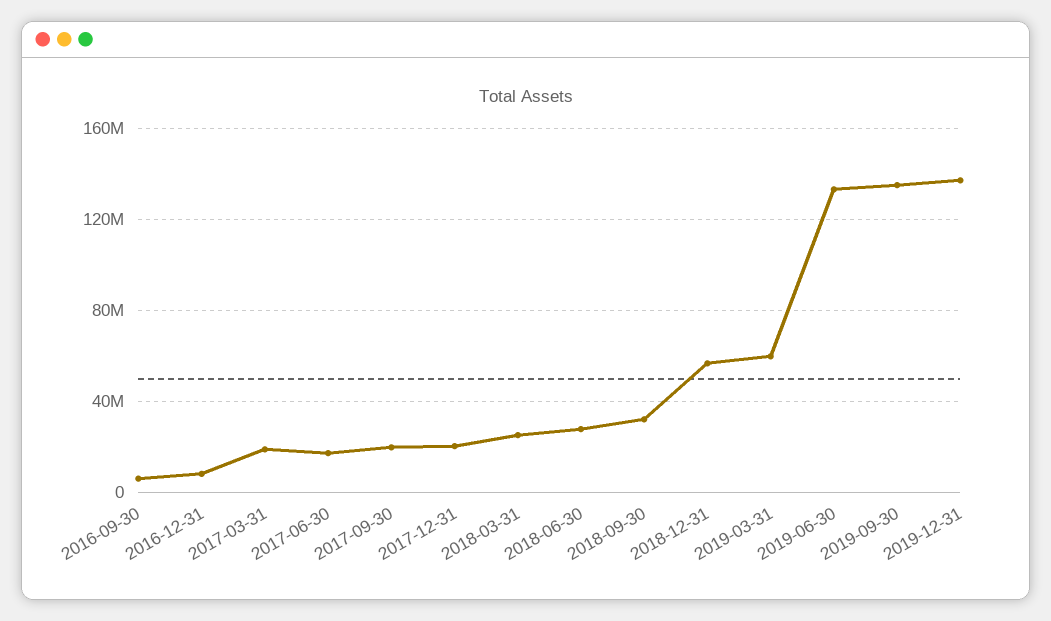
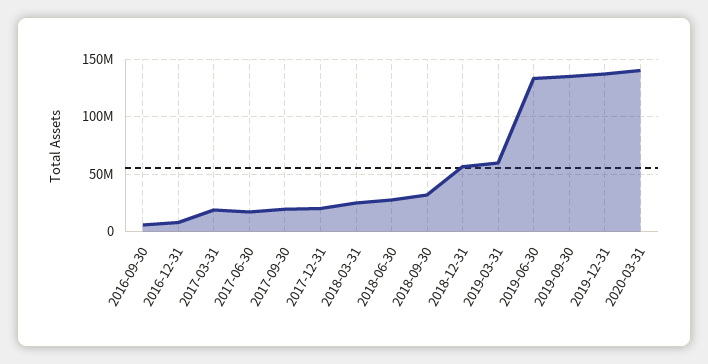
2020-03-31: none -> 140000000

